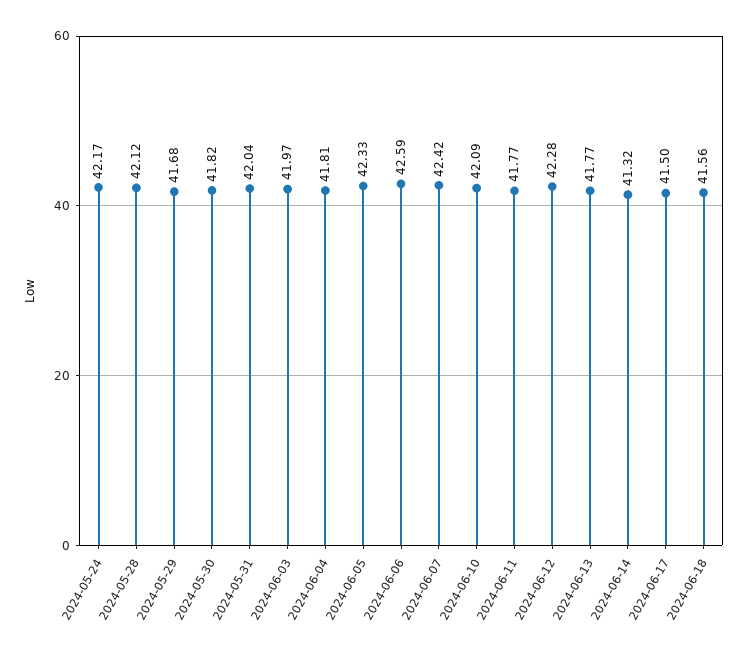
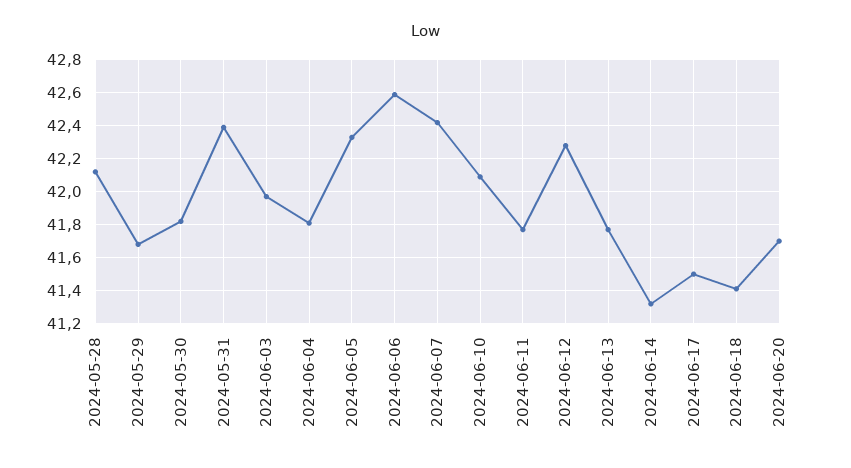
2024-05-24: 42.17 -> none
2024-05-31: 42.04 -> 42.4
2024-06-18: 41.56 -> 41.4
2024-06-20: none -> 41.7

